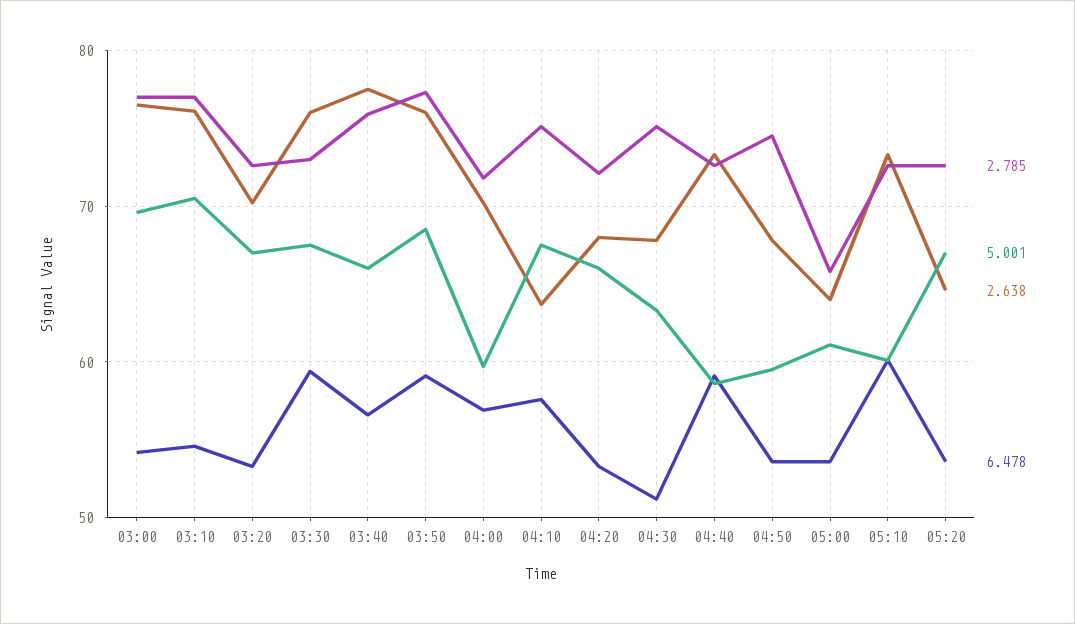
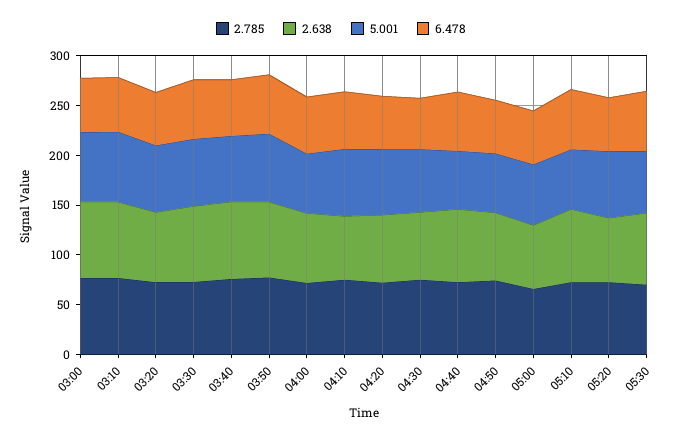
2.785, 05:30: none -> 70
2.638, 05:30: none -> 70
5.001, 05:30: none -> 60
6.478, 05:30: none -> 60

